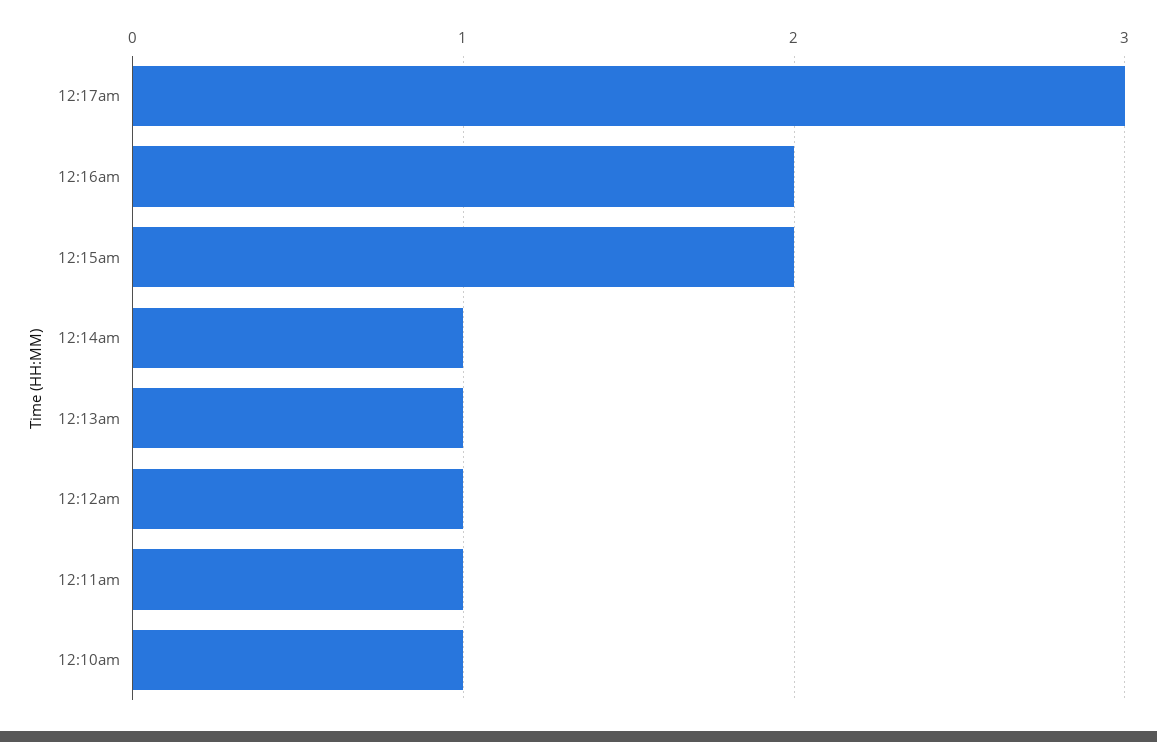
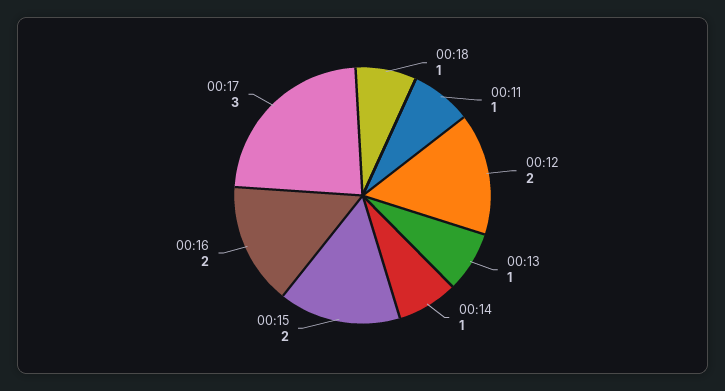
12:12am: 1 -> 2
12:10am: 1 -> none
00:18: none -> 1

